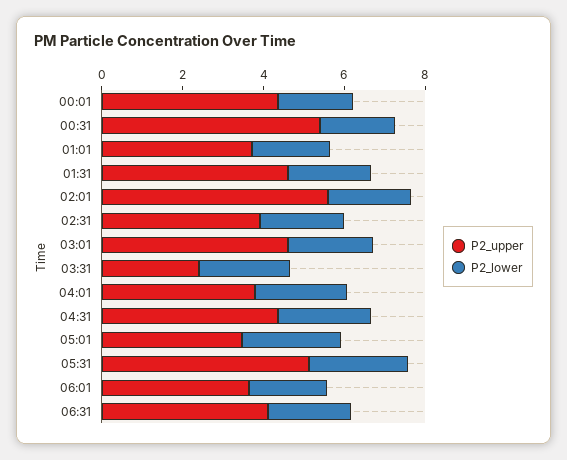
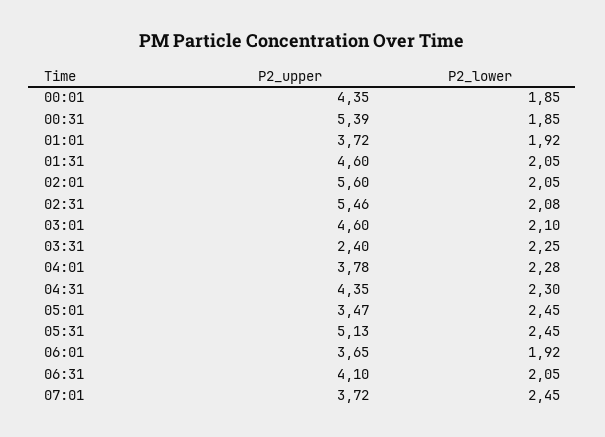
P2_upper, 02:31: 4 -> 5.46
P2_upper, 07:01: none -> 3.72
P2_lower, 07:01: none -> 2.45

